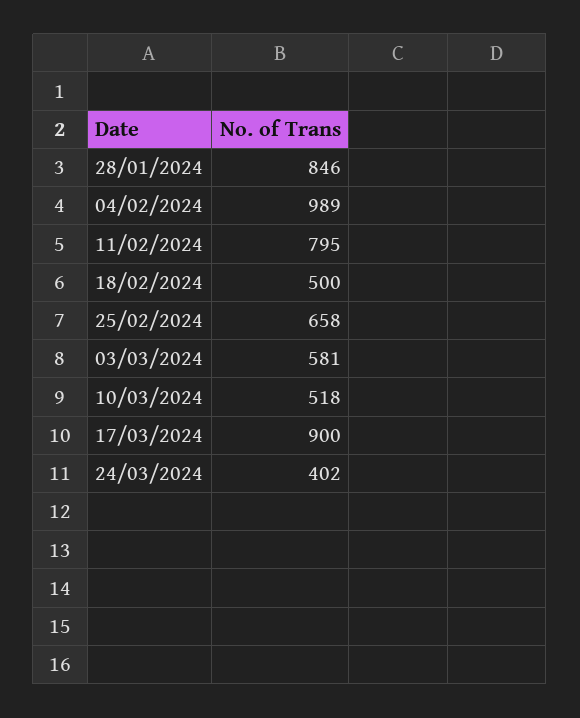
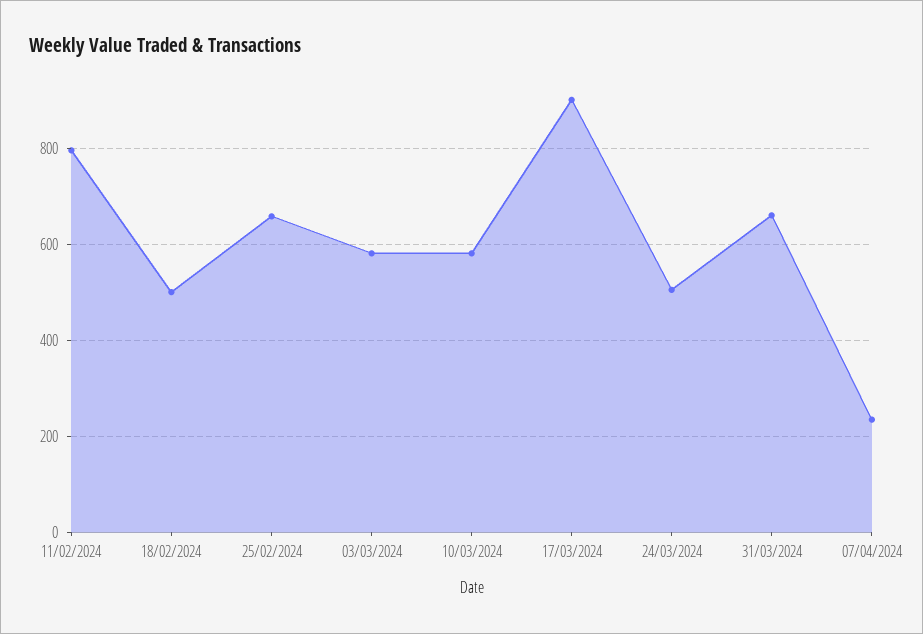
28/01/2024: 846 -> none
04/02/2024: 989 -> none
10/03/2024: 518 -> 580
24/03/2024: 402 -> 500
31/03/2024: none -> 660
07/04/2024: none -> 240

